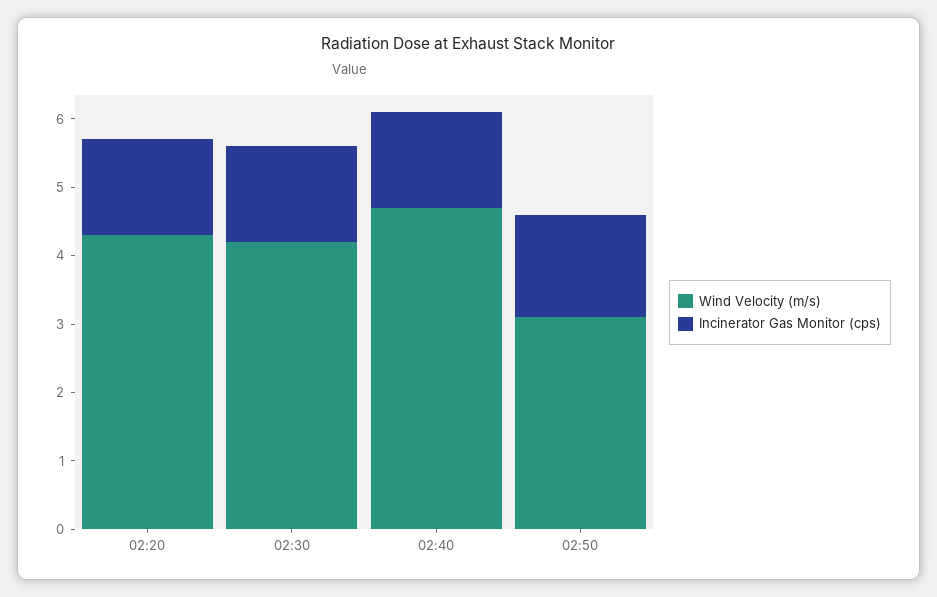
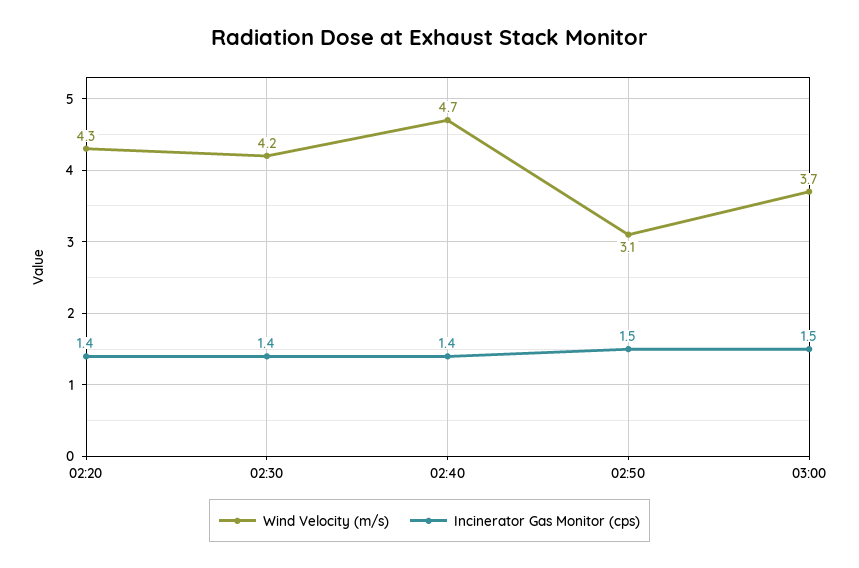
Wind Velocity (m/s), 03:00: none -> 3.7
Incinerator Gas Monitor (cps), 03:00: none -> 1.5

